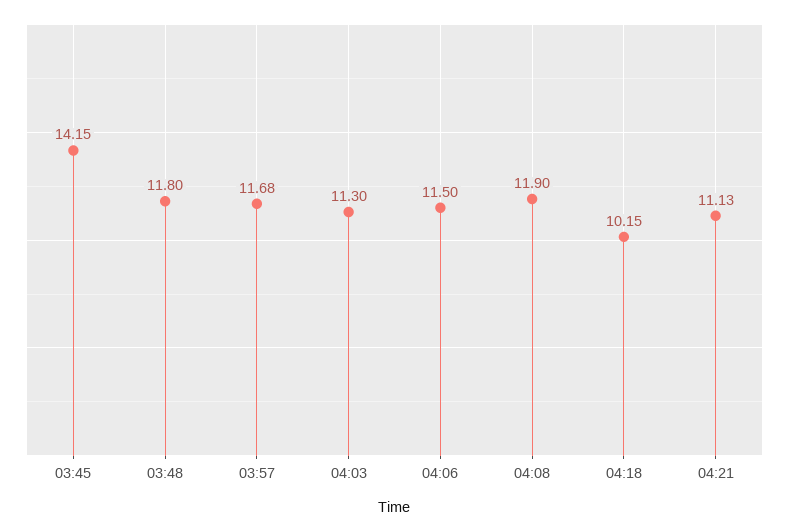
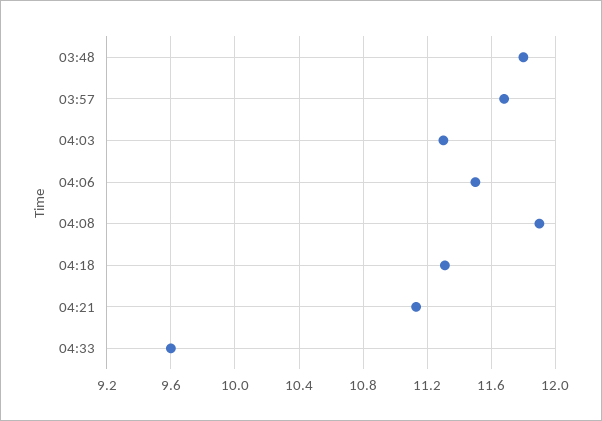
03:45: 14.15 -> none
04:18: 10.15 -> 11.3
04:33: none -> 9.6

